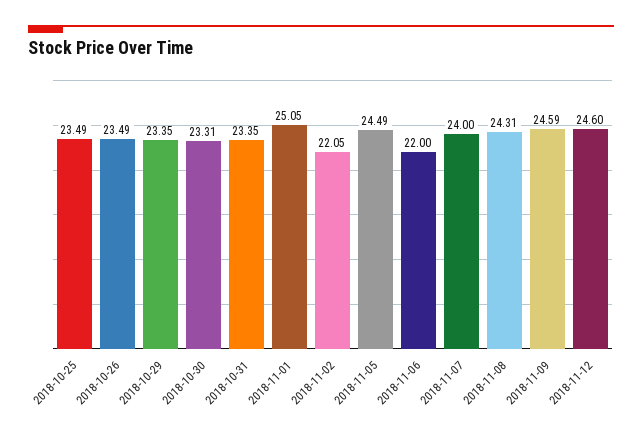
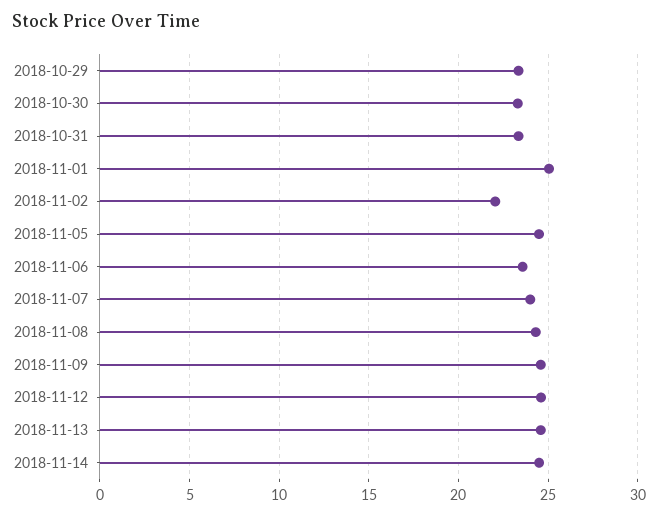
2018-10-25: 23.49 -> none
2018-10-26: 23.49 -> none
2018-11-06: 22 -> 23.5
2018-11-13: none -> 24.5
2018-11-14: none -> 24.5

